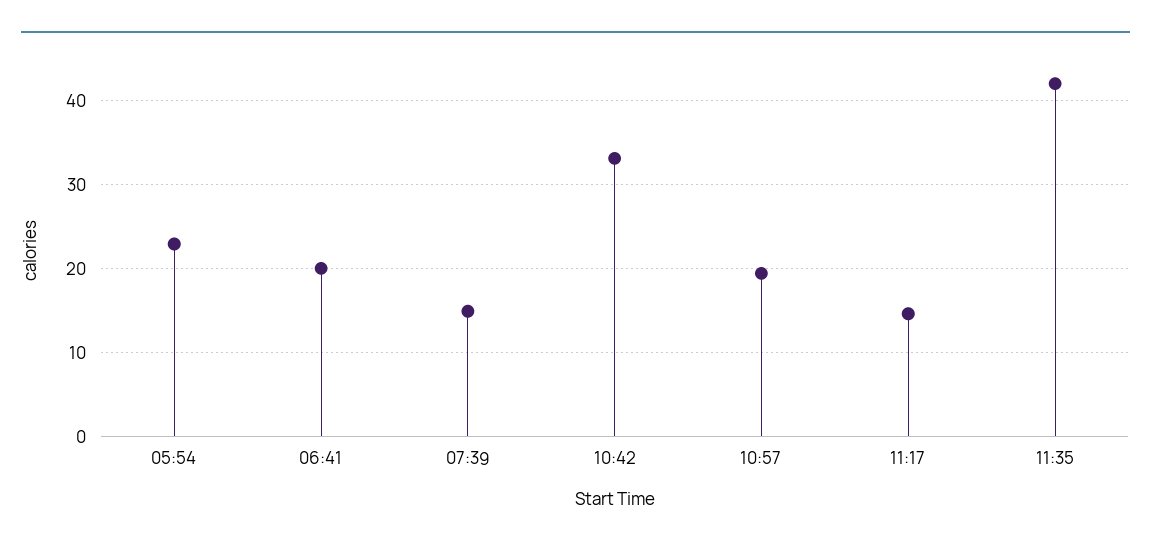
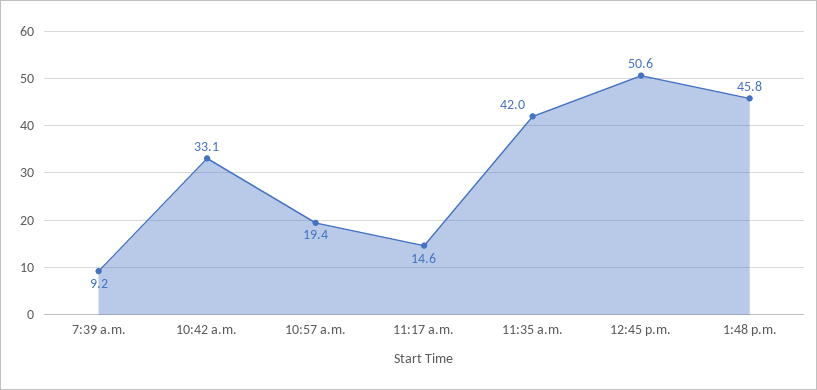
05:54: 23 -> none
06:41: 20 -> none
07:39: 15 -> 9.2
12:45 p.m.: none -> 50.6
1:48 p.m.: none -> 45.8

